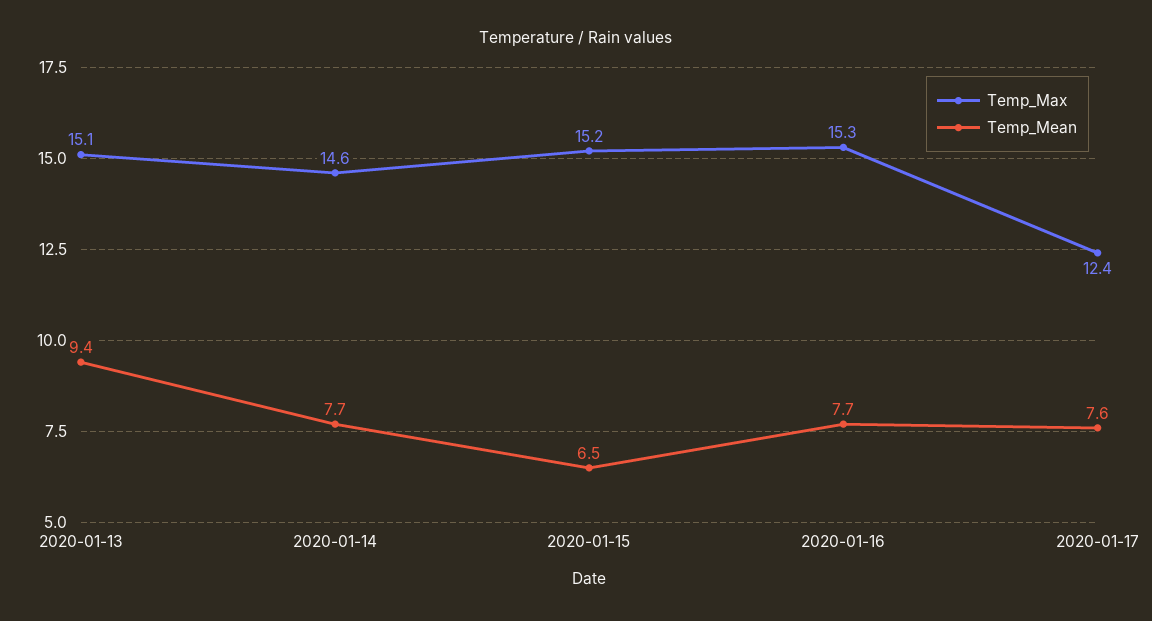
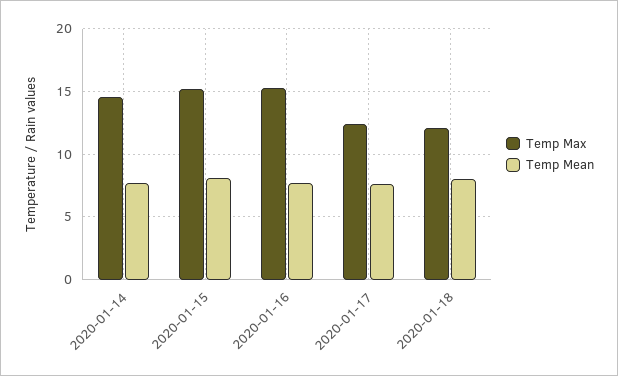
Temp_Max, 2020-01-13: 15.1 -> none
Temp_Mean, 2020-01-13: 9.4 -> none
Temp_Mean, 2020-01-15: 6.5 -> 8
Temp_Max, 2020-01-18: none -> 12
Temp_Mean, 2020-01-18: none -> 8

